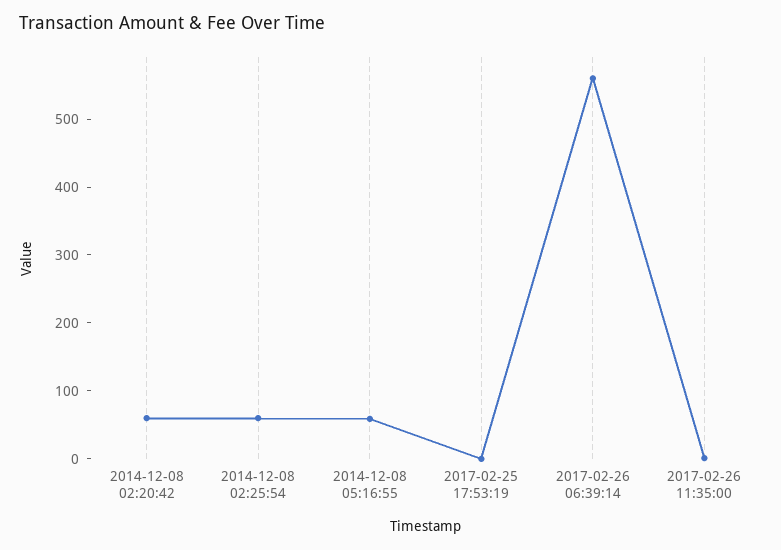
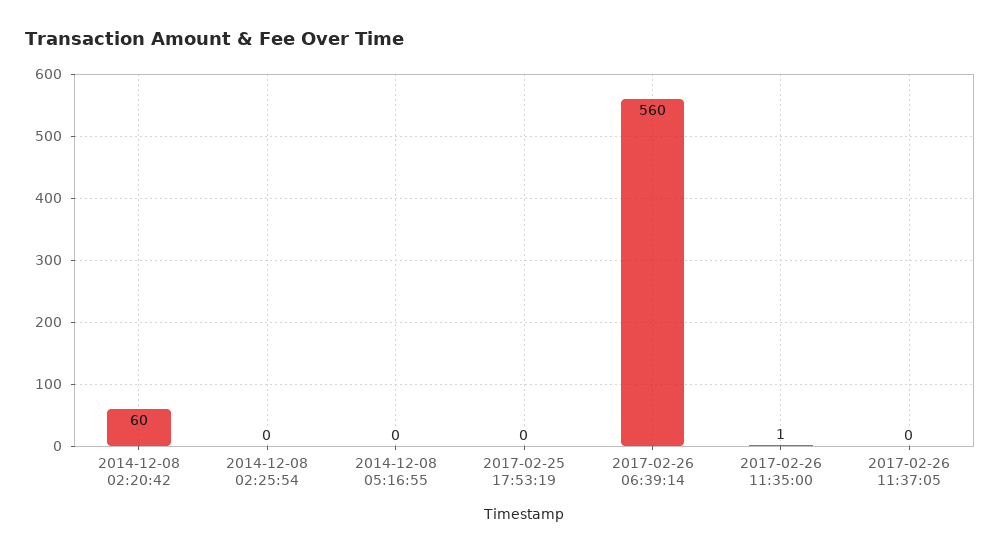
2014-12-08 02:25:54: 60 -> 0
2014-12-08 05:16:55: 60 -> 0
2017-02-26 11:37:05: none -> 0

